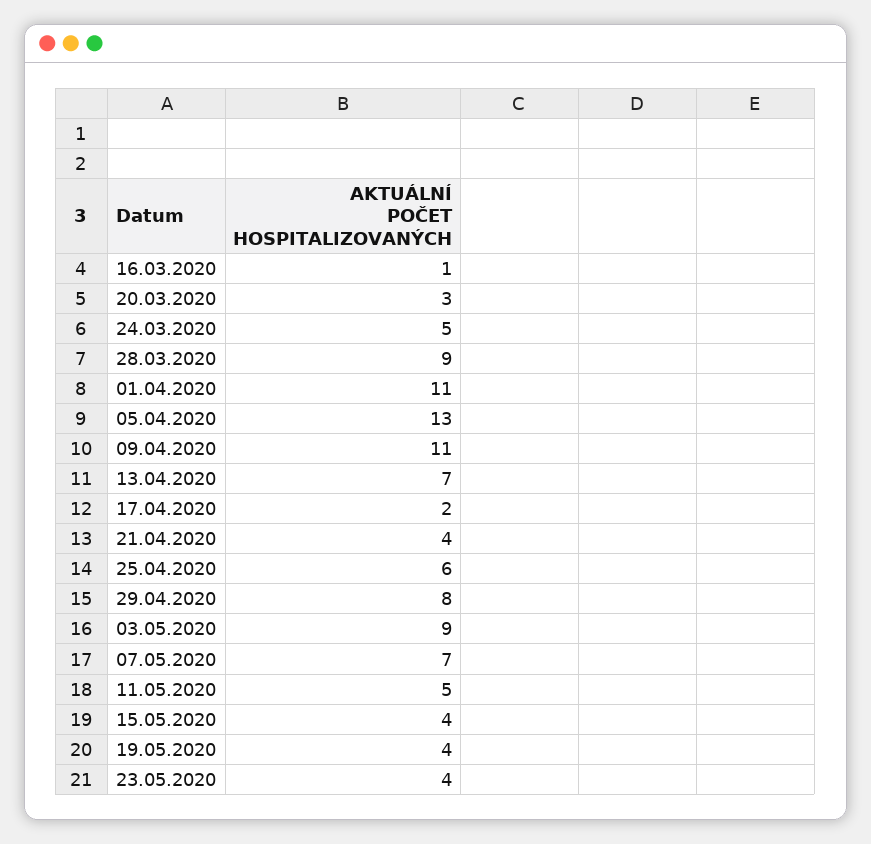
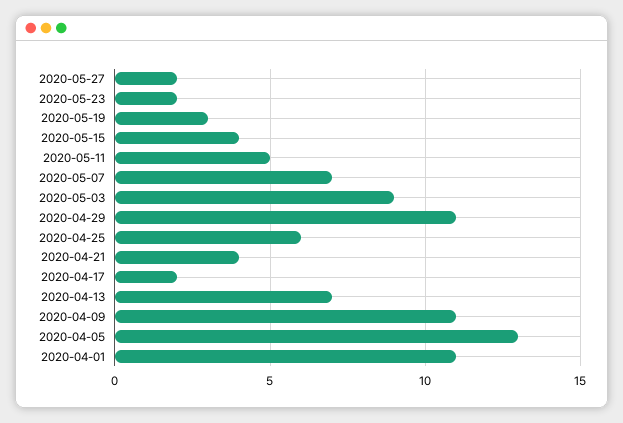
16.03.2020: 1 -> none
20.03.2020: 3 -> none
24.03.2020: 5 -> none
28.03.2020: 9 -> none
29.04.2020: 8 -> 11
19.05.2020: 4 -> 3
23.05.2020: 4 -> 2
2020-05-27: none -> 2

